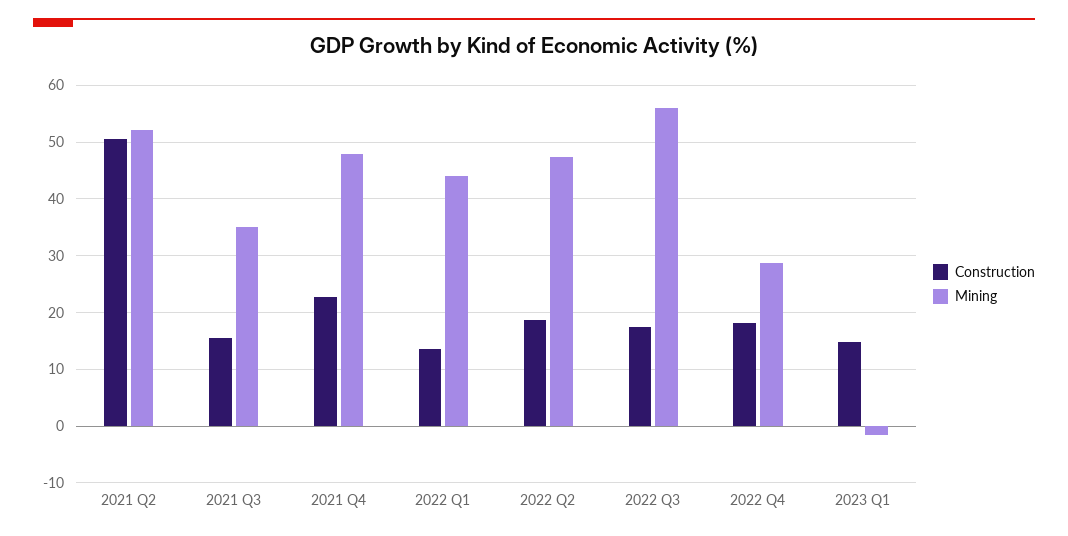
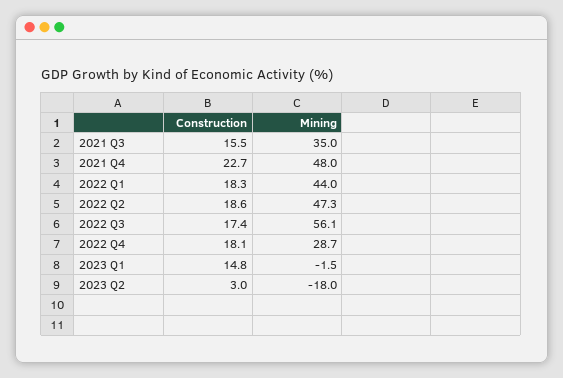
Construction, 2021 Q2: 50 -> none
Mining, 2021 Q2: 52 -> none
Construction, 2022 Q1: 14 -> 18.3
Construction, 2023 Q2: none -> 3
Mining, 2023 Q2: none -> -18

